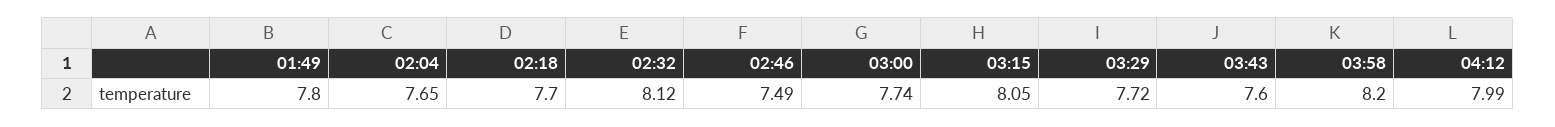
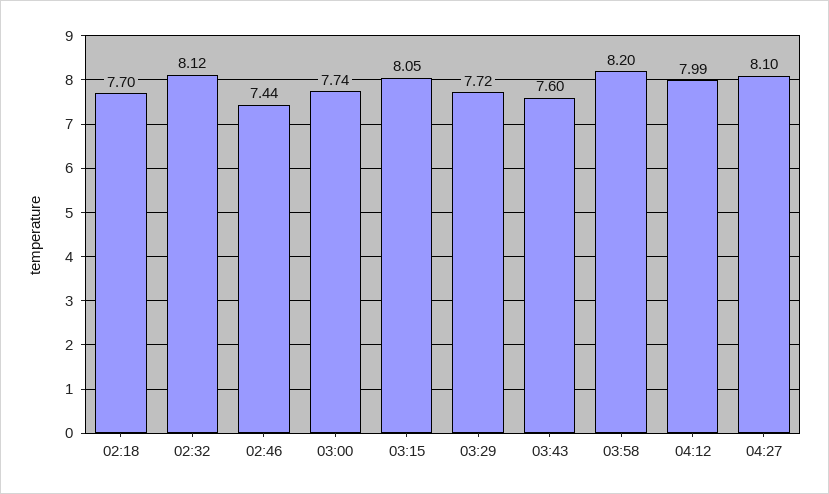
01:49: 7.8 -> none
02:04: 7.65 -> none
02:46: 7.49 -> 7.44
04:27: none -> 8.1

